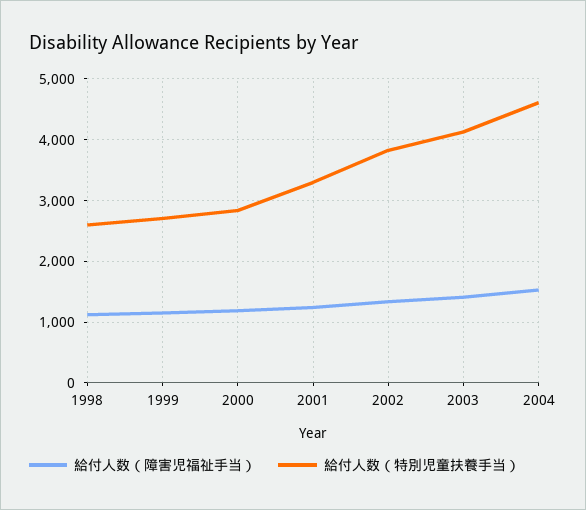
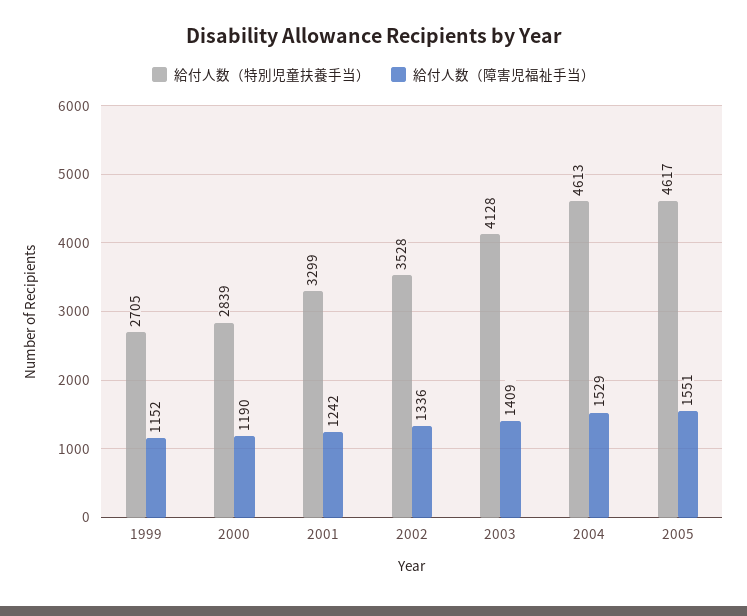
給付人数（障害児福祉手当）, 1998: 1100 -> none
給付人数（特別児童扶養手当）, 1998: 2600 -> none
給付人数（特別児童扶養手当）, 2002: 3800 -> 3528
給付人数（特別児童扶養手当）, 2005: none -> 4617
給付人数（障害児福祉手当）, 2005: none -> 1551

